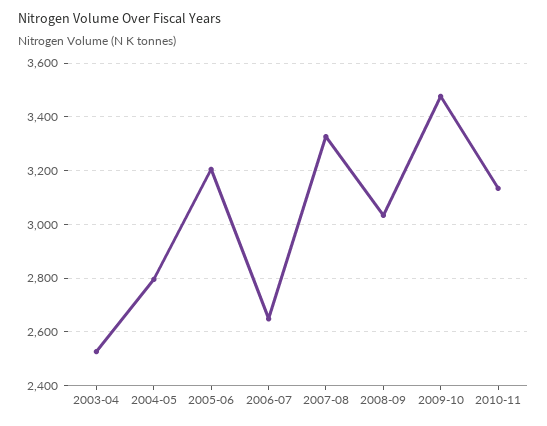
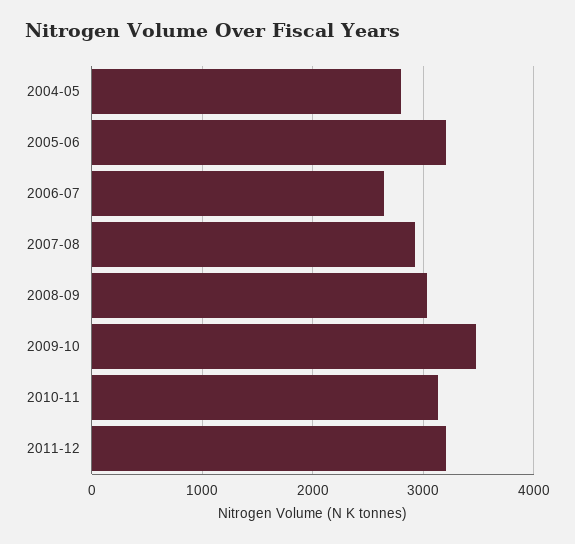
2003-04: 2525 -> none
2007-08: 3325 -> 2900
2011-12: none -> 3200

